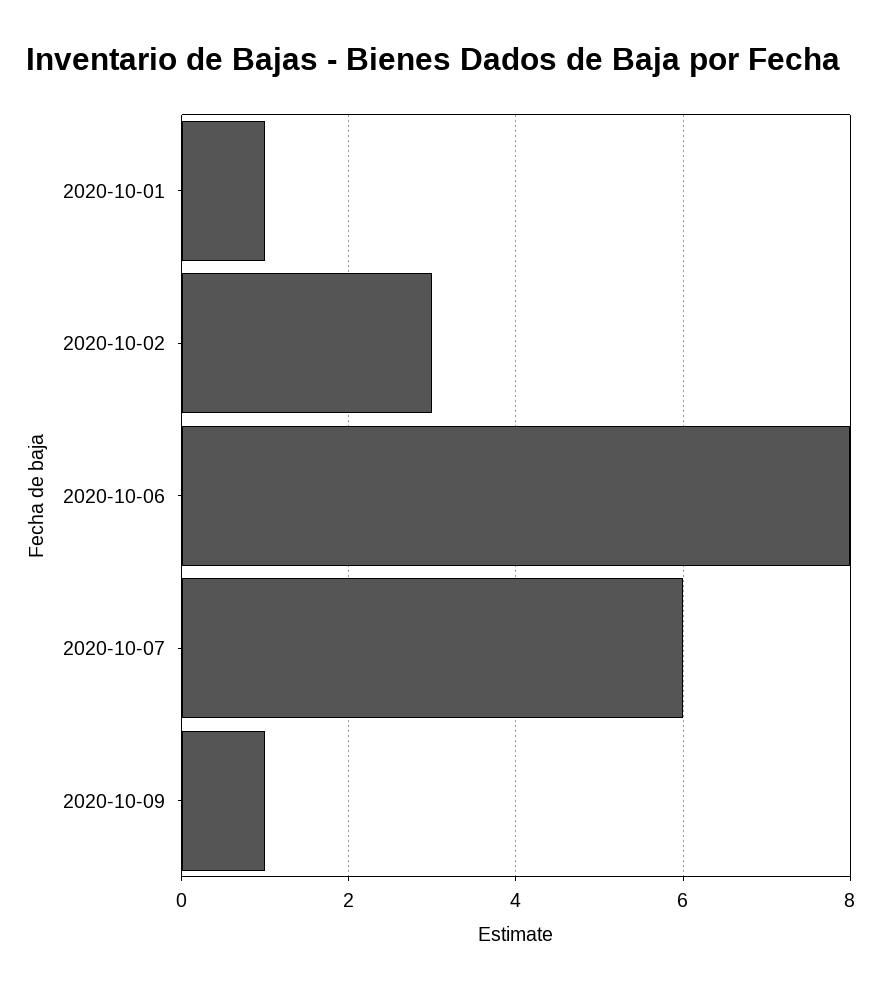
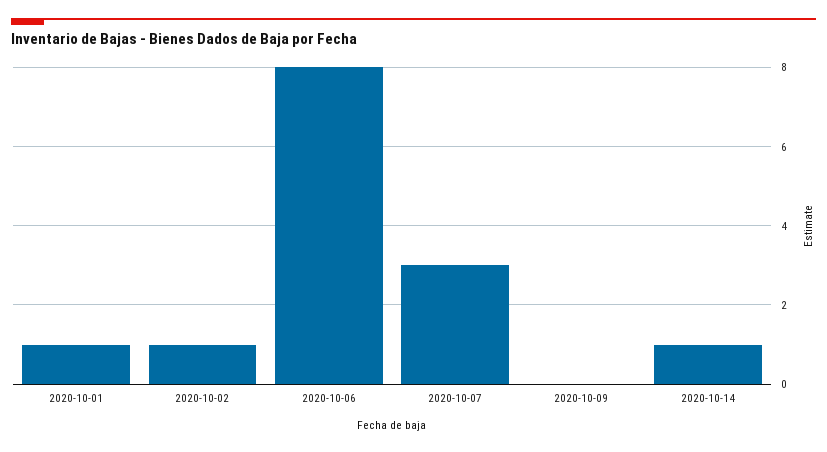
2020-10-02: 3 -> 1
2020-10-07: 6 -> 3
2020-10-09: 1 -> 0
2020-10-14: none -> 1

